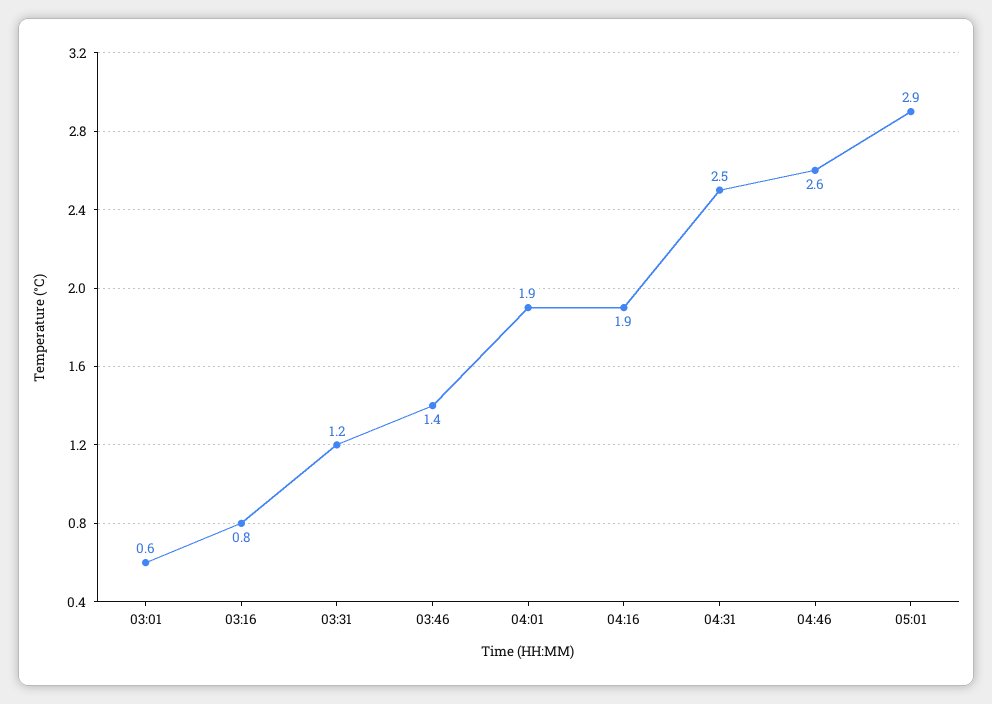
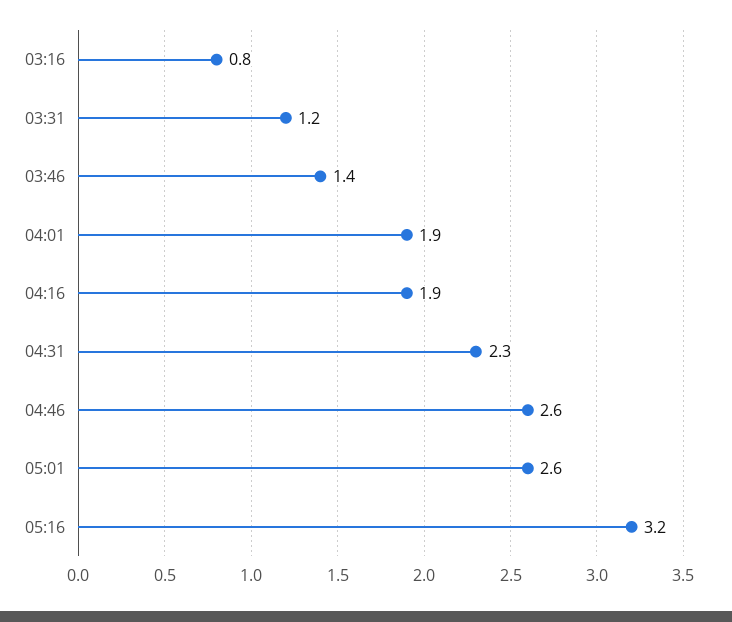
03:01: 0.6 -> none
04:31: 2.5 -> 2.3
05:01: 2.9 -> 2.6
05:16: none -> 3.2

